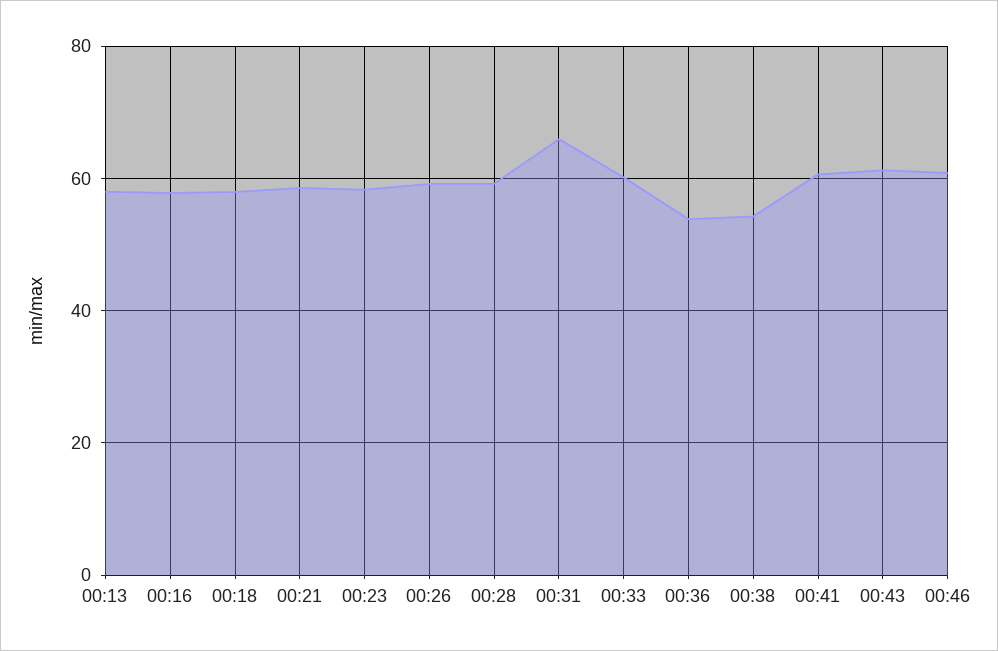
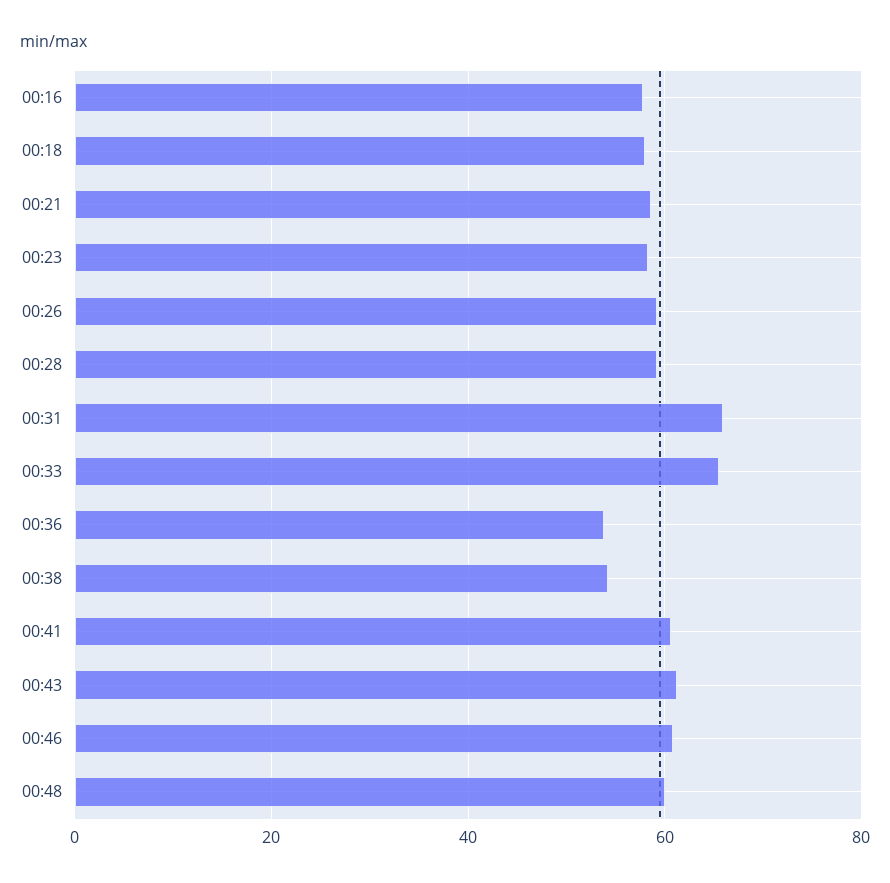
00:13: 58 -> none
00:33: 60 -> 66
00:48: none -> 60

